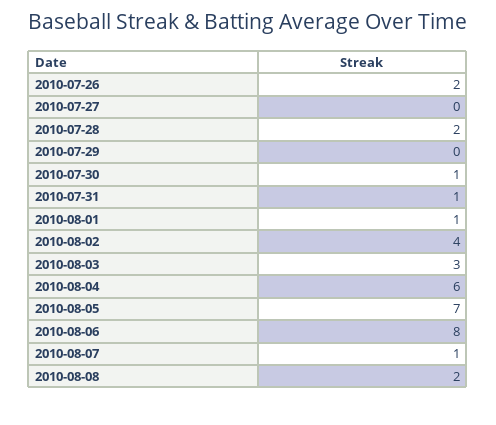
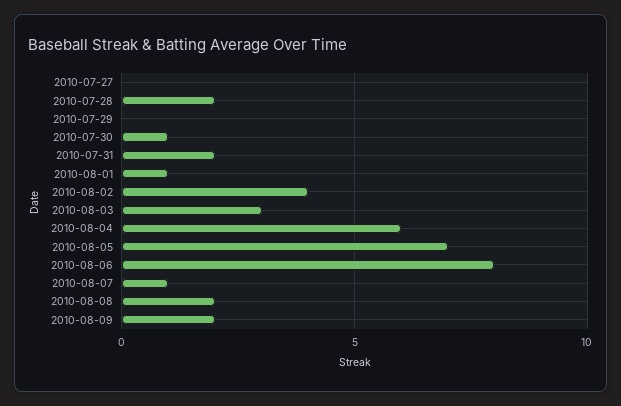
2010-07-26: 2 -> none
2010-07-31: 1 -> 2
2010-08-09: none -> 2

